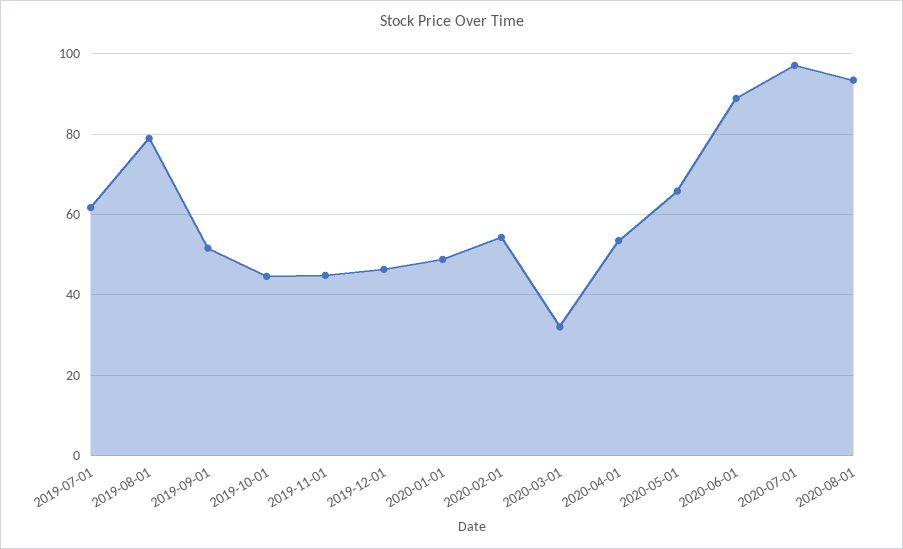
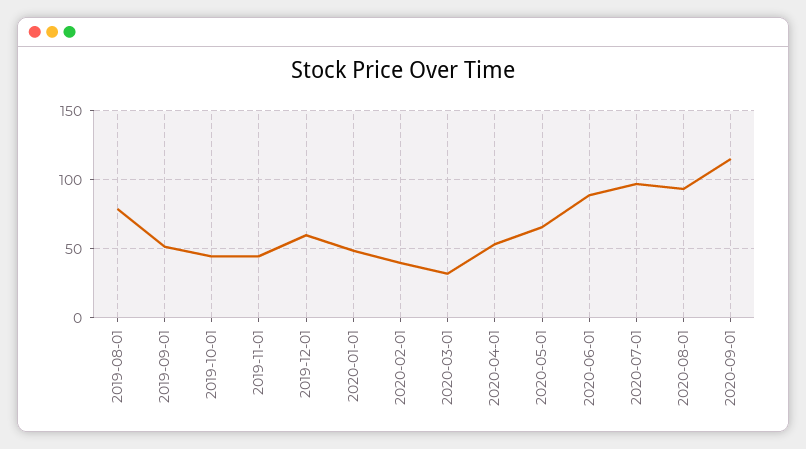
2019-07-01: 62 -> none
2019-12-01: 46 -> 60
2020-02-01: 54 -> 40
2020-09-01: none -> 115

